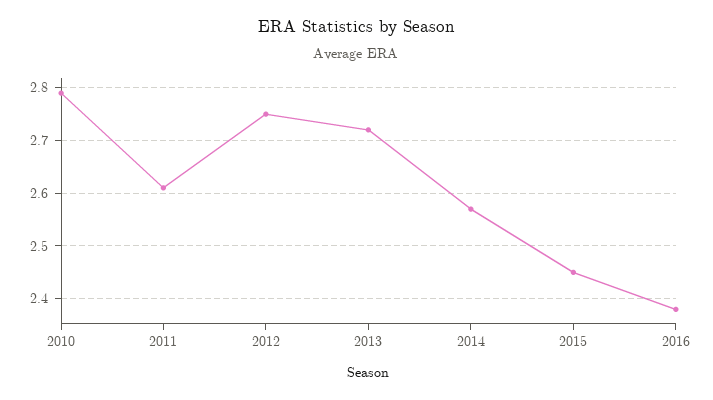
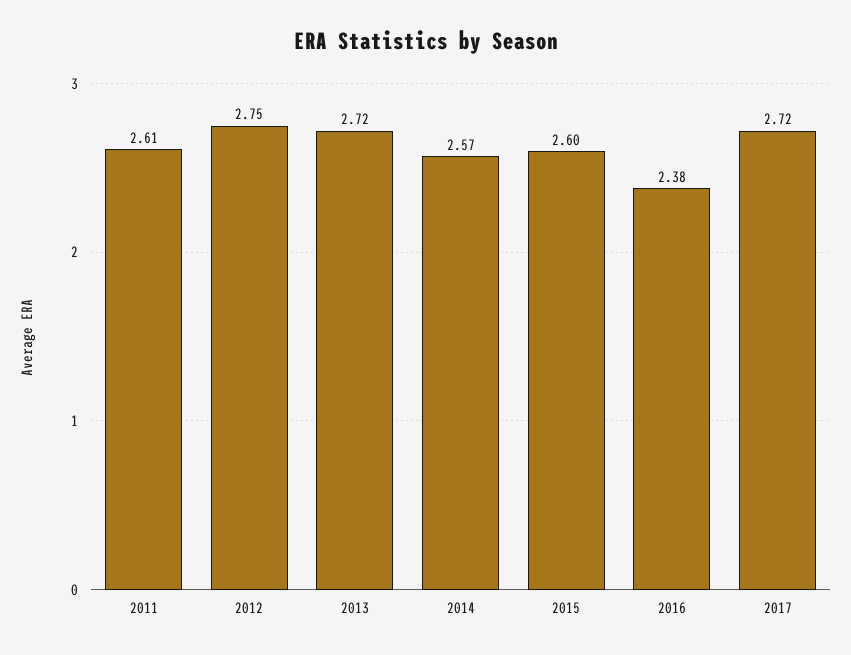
2010: 2.8 -> none
2015: 2.45 -> 2.6
2017: none -> 2.72

